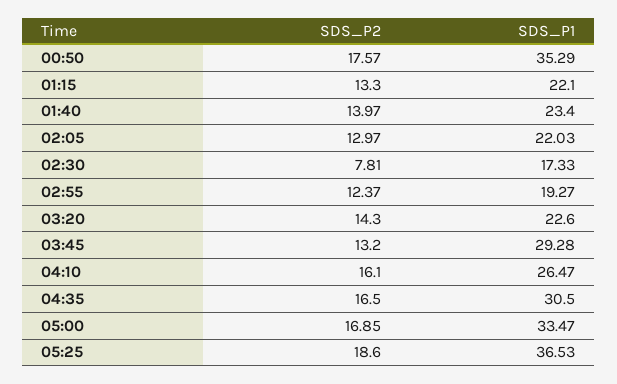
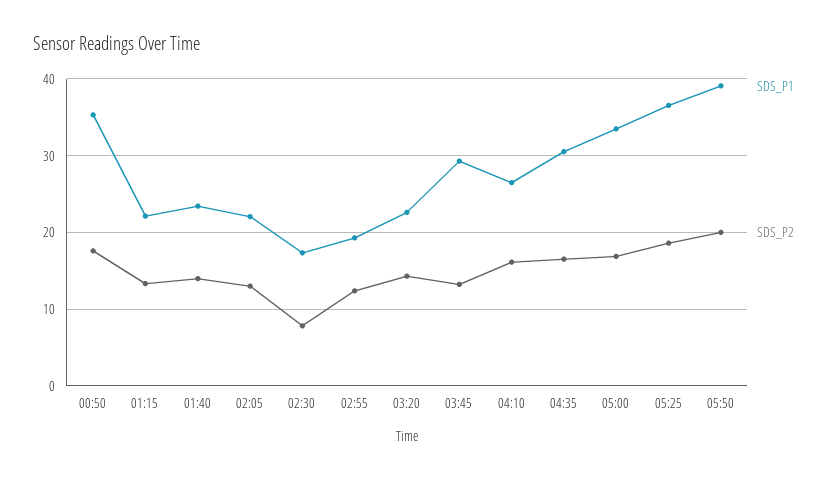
SDS_P1, 05:50: none -> 39
SDS_P2, 05:50: none -> 20

